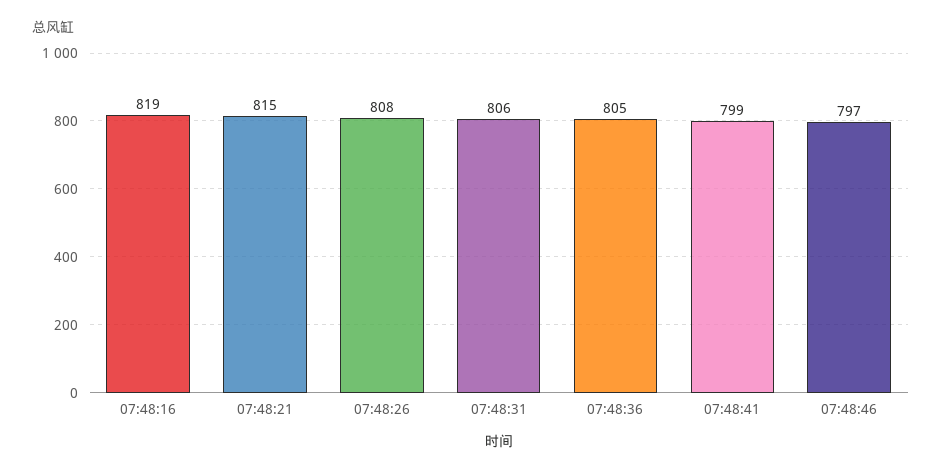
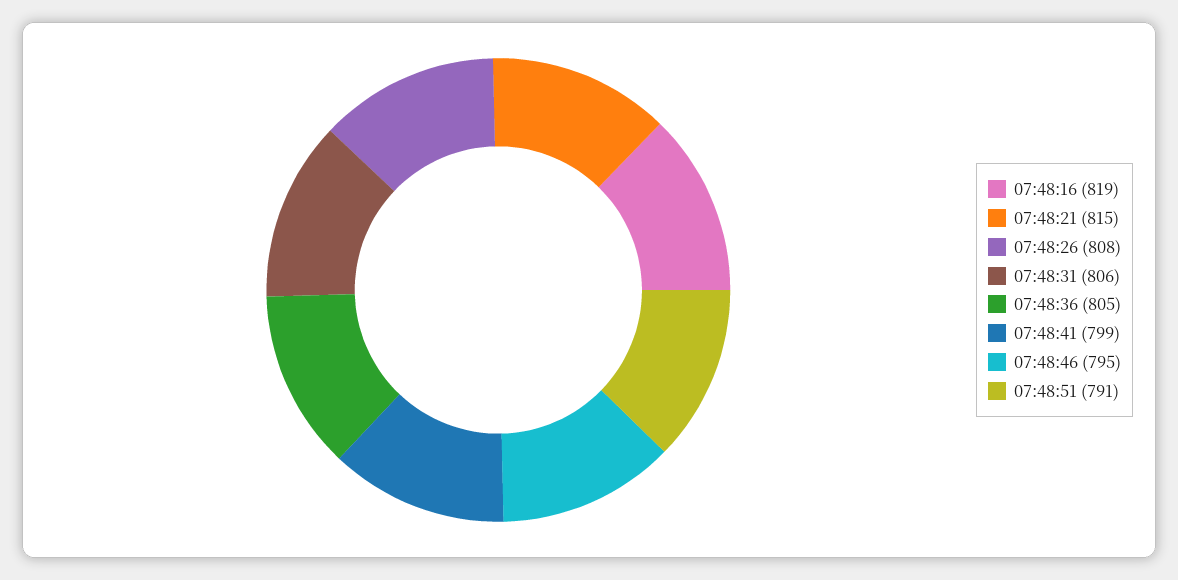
07:48:46: 797 -> 795
07:48:51: none -> 791

